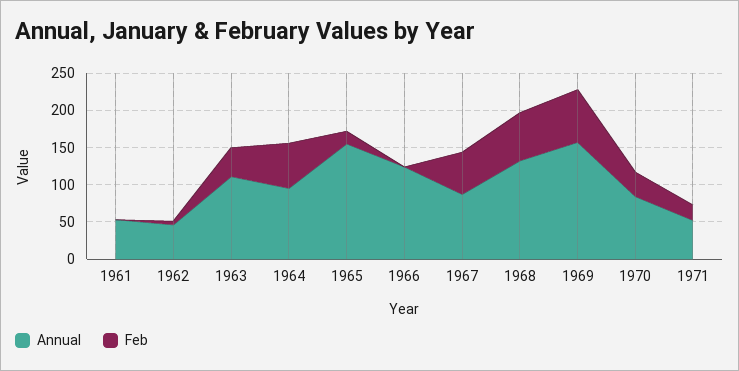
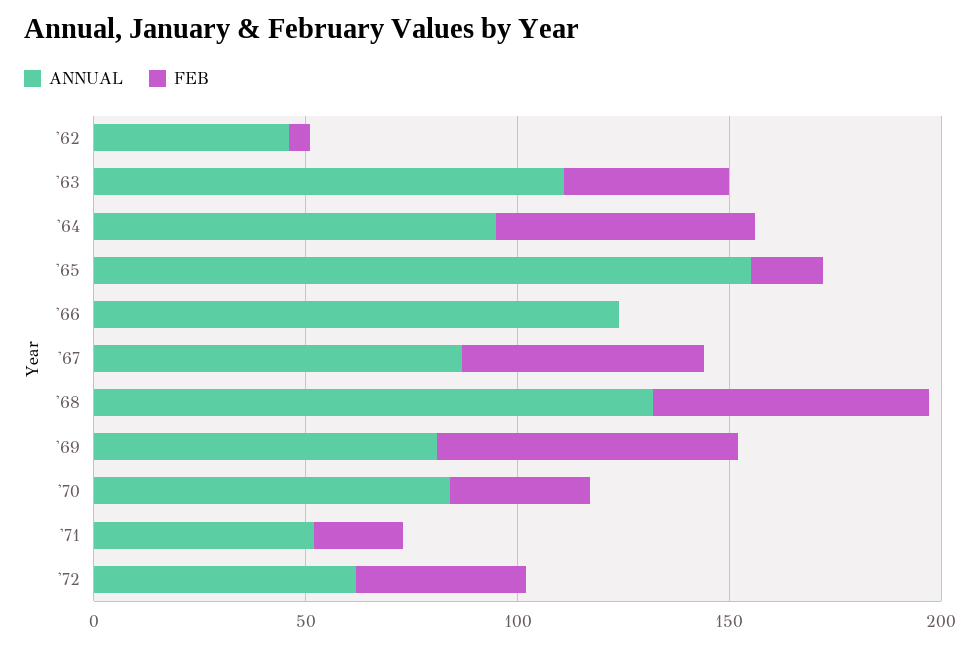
Annual, 1961: 50 -> none
Feb, 1961: 0 -> none
Annual, 1969: 150 -> 80
Annual, '72: none -> 60
Feb, '72: none -> 40

